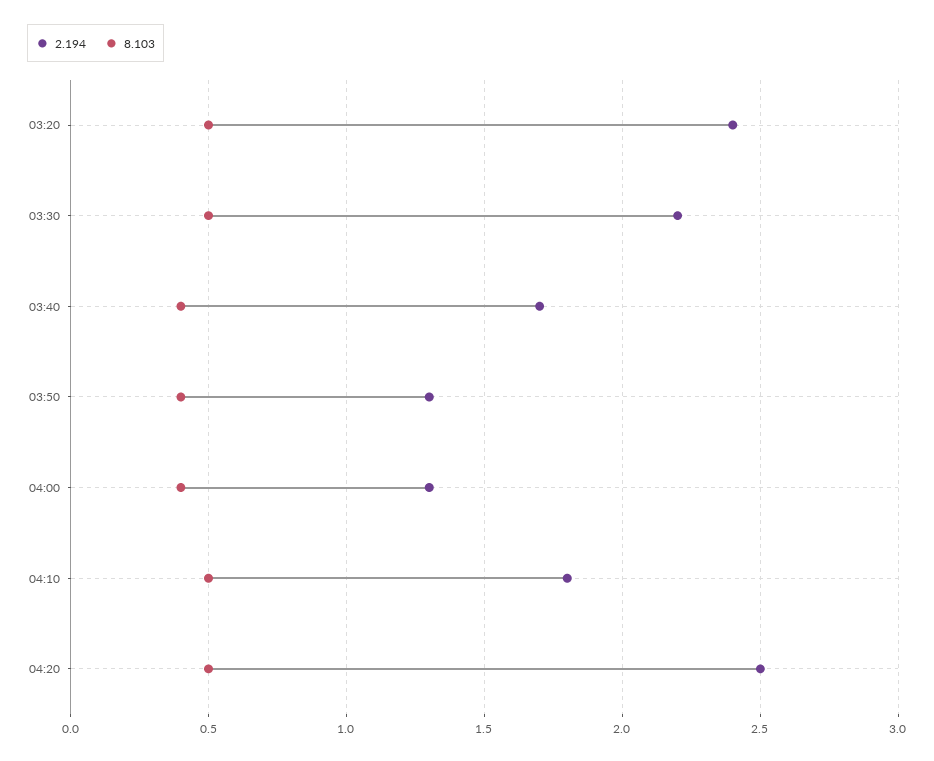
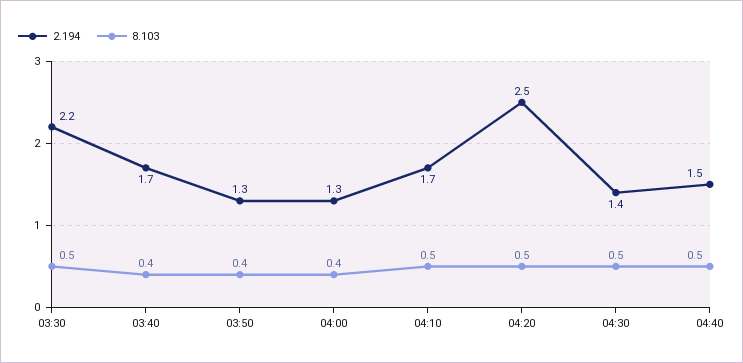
2.194, 03:20: 2.4 -> none
8.103, 03:20: 0.5 -> none
2.194, 04:10: 1.8 -> 1.7
2.194, 04:30: none -> 1.4
8.103, 04:30: none -> 0.5
2.194, 04:40: none -> 1.5
8.103, 04:40: none -> 0.5

